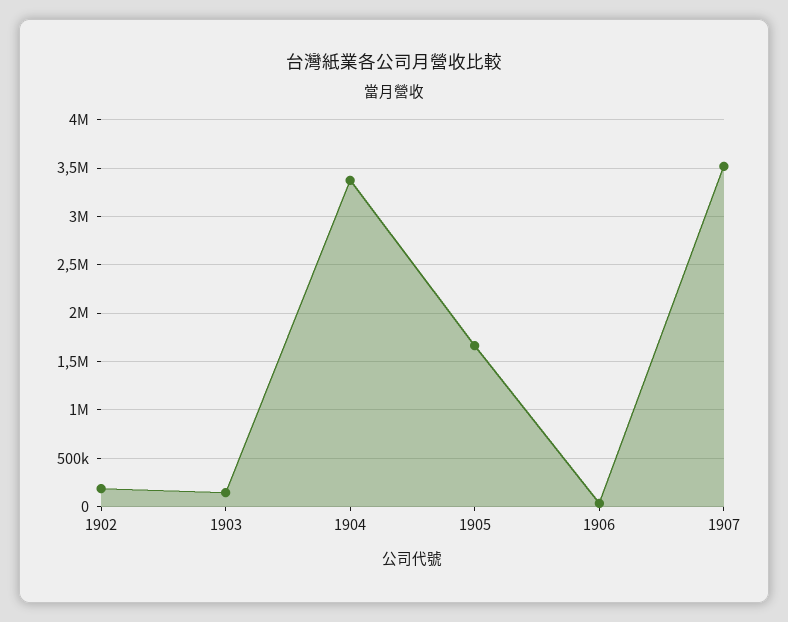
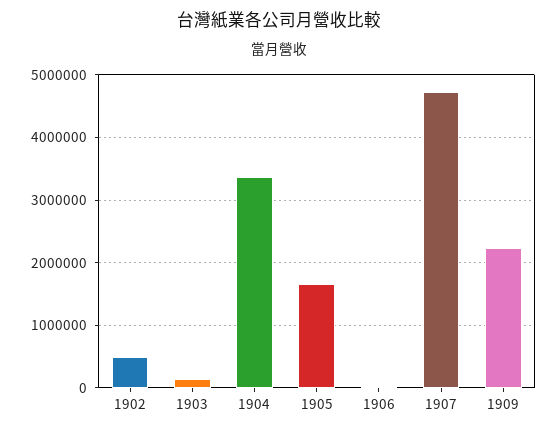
1902: 200000 -> 500000
1907: 3500000 -> 4700000
1909: none -> 2200000

